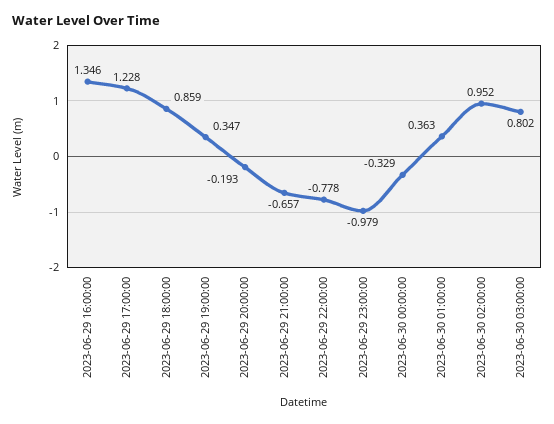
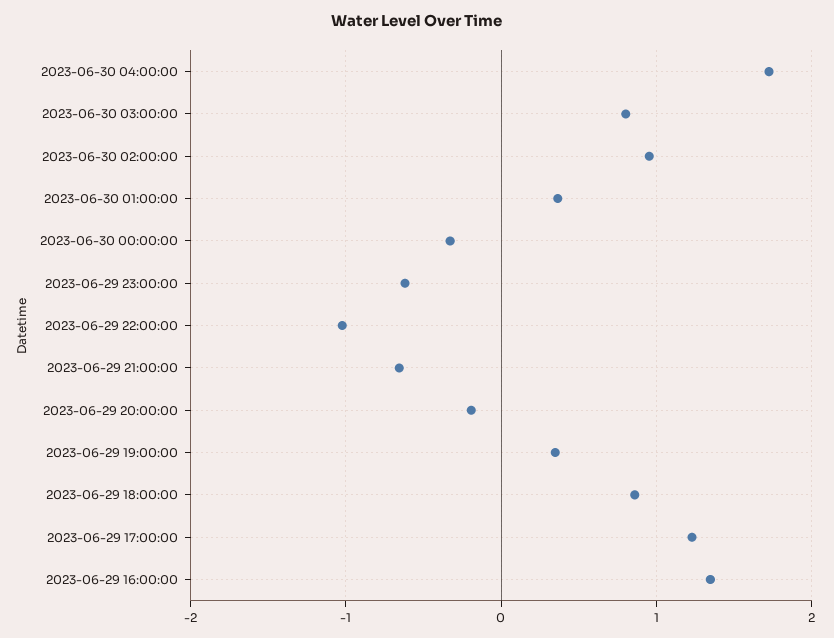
2023-06-29 22:00:00: -0.778 -> -1
2023-06-29 23:00:00: -0.979 -> -0.6
2023-06-30 04:00:00: none -> 1.7

